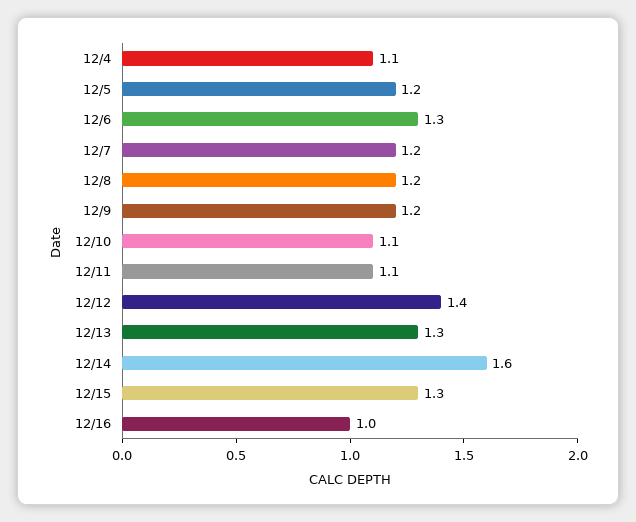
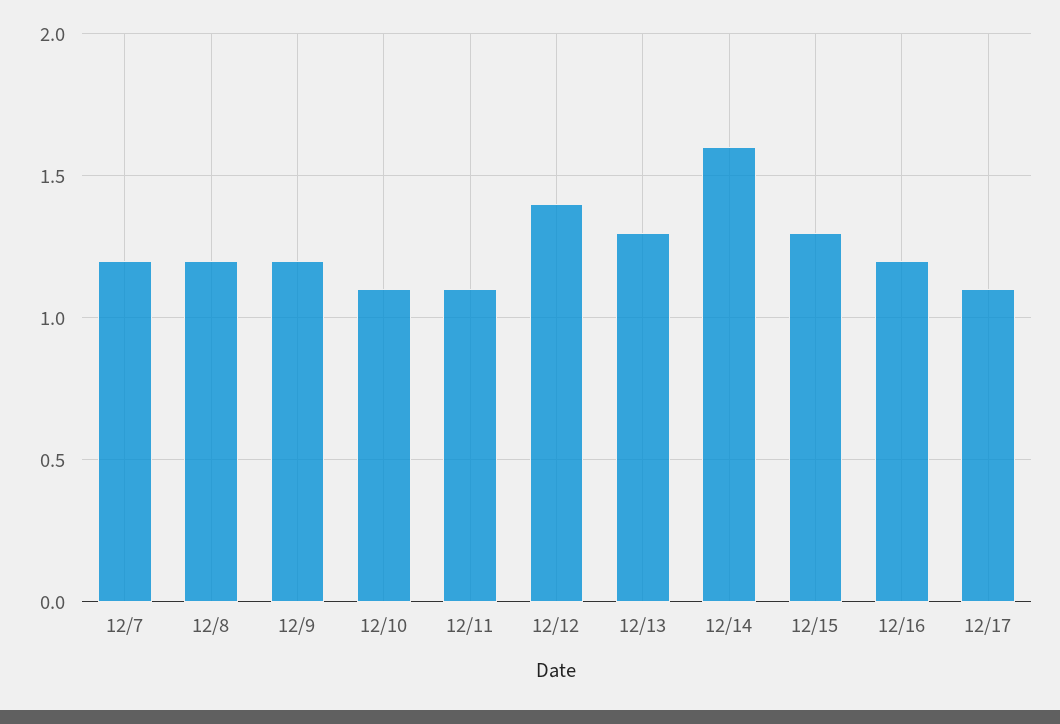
12/4: 1.1 -> none
12/5: 1.2 -> none
12/6: 1.3 -> none
12/16: 1 -> 1.2
12/17: none -> 1.1

